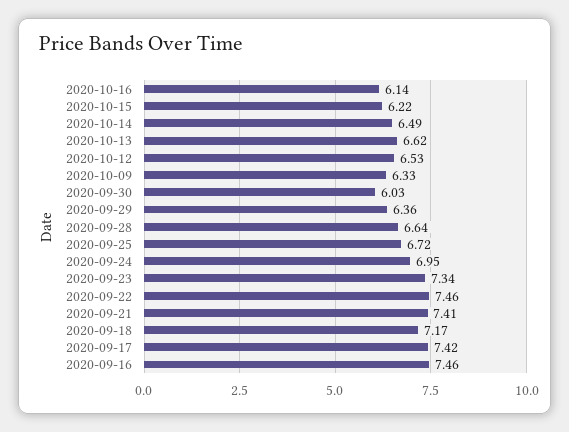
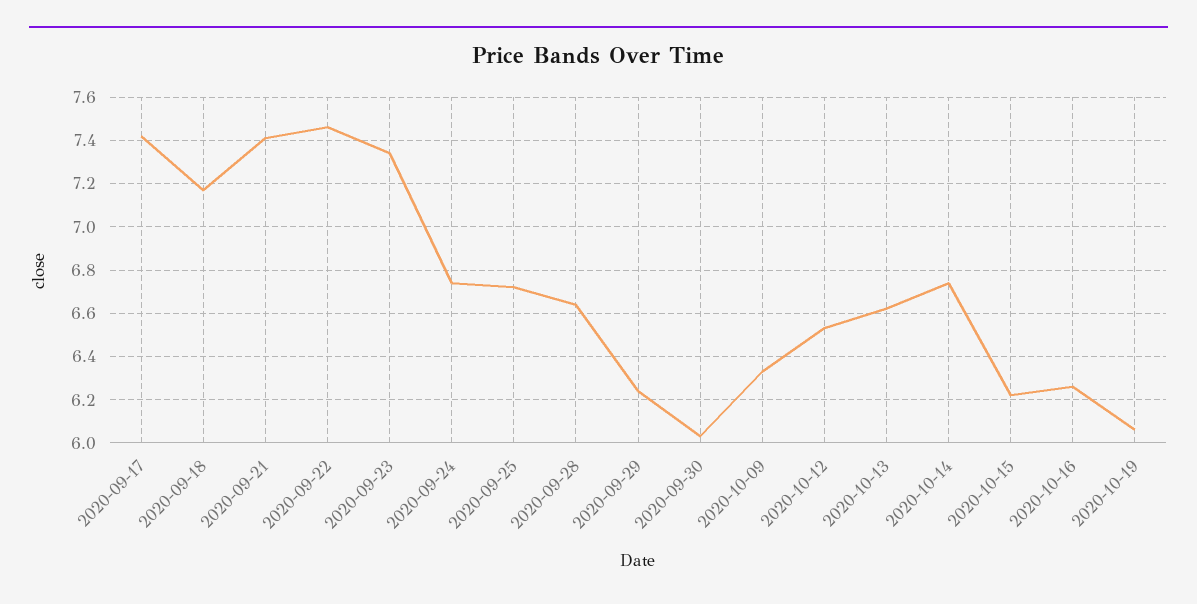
2020-10-16: 6.14 -> 6.25
2020-10-14: 6.49 -> 6.75
2020-09-29: 6.36 -> 6.25
2020-09-24: 6.95 -> 6.75
2020-09-16: 7.46 -> none
2020-10-19: none -> 6.05

